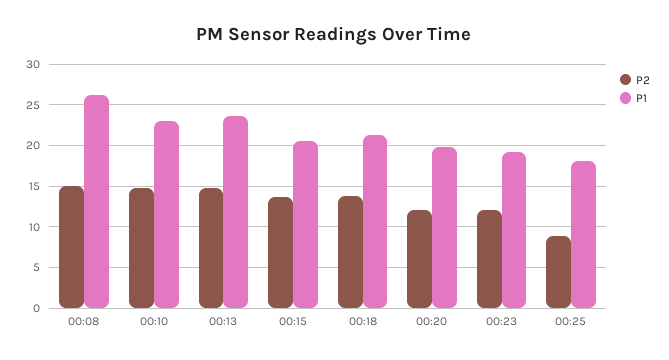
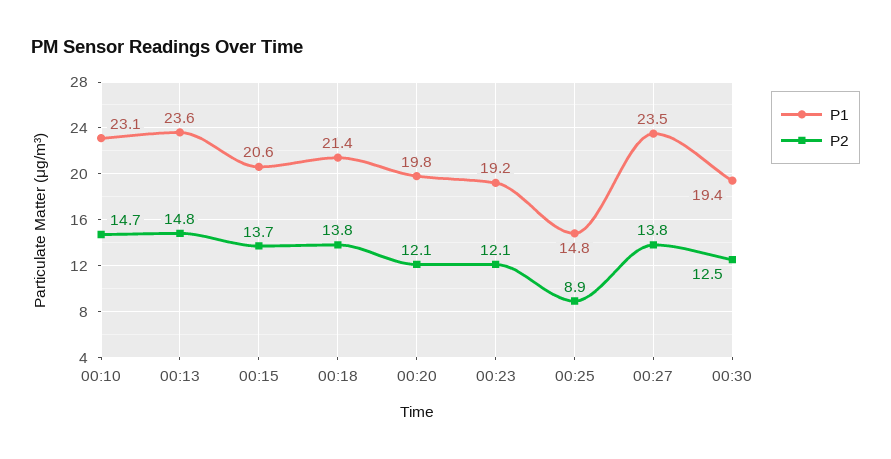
P2, 00:08: 15 -> none
P1, 00:08: 26 -> none
P1, 00:25: 18 -> 14.8
P1, 00:27: none -> 23.5
P2, 00:27: none -> 13.8
P1, 00:30: none -> 19.4
P2, 00:30: none -> 12.5

